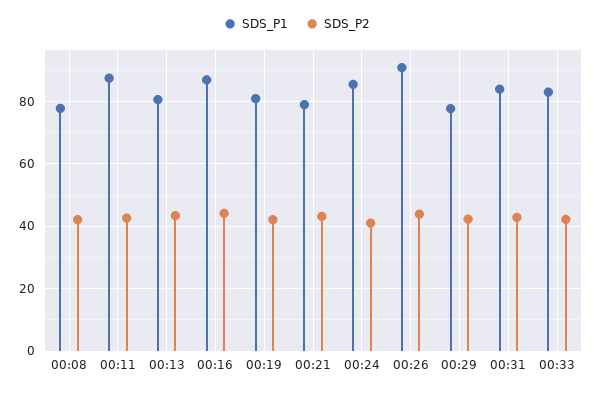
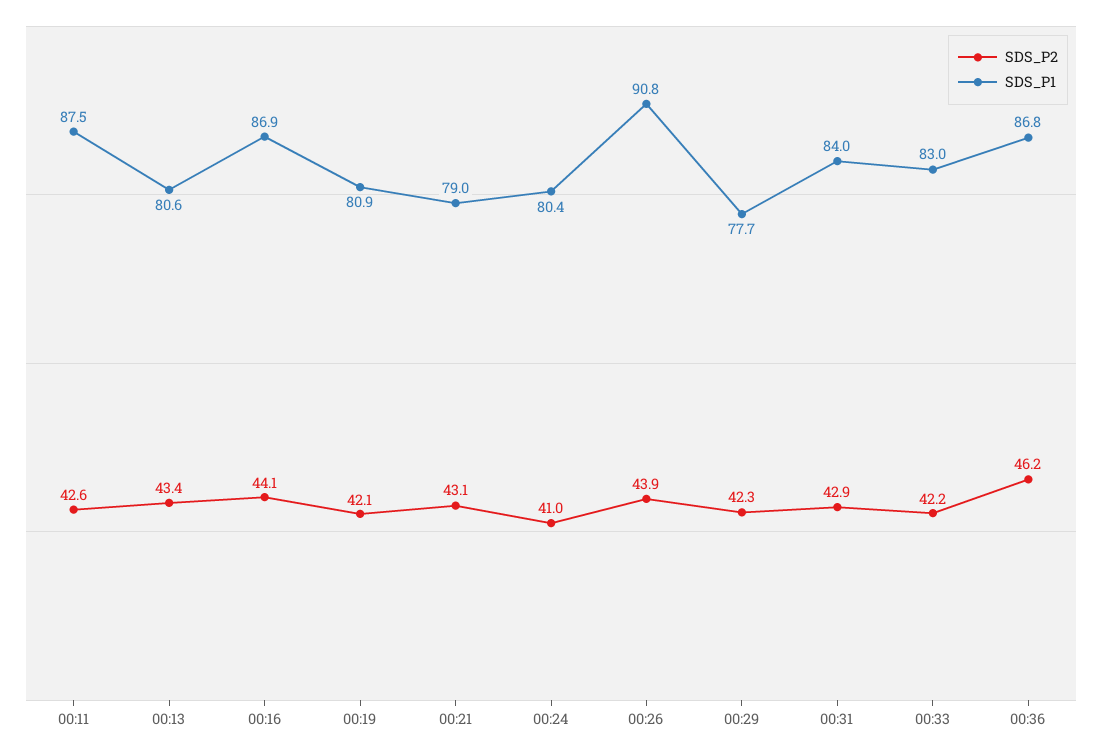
SDS_P1, 00:08: 78 -> none
SDS_P2, 00:08: 42 -> none
SDS_P1, 00:24: 86 -> 80.4
SDS_P2, 00:36: none -> 46.2
SDS_P1, 00:36: none -> 86.8

